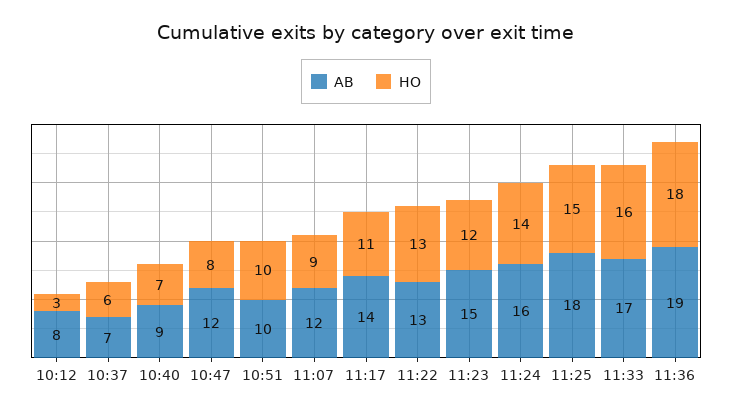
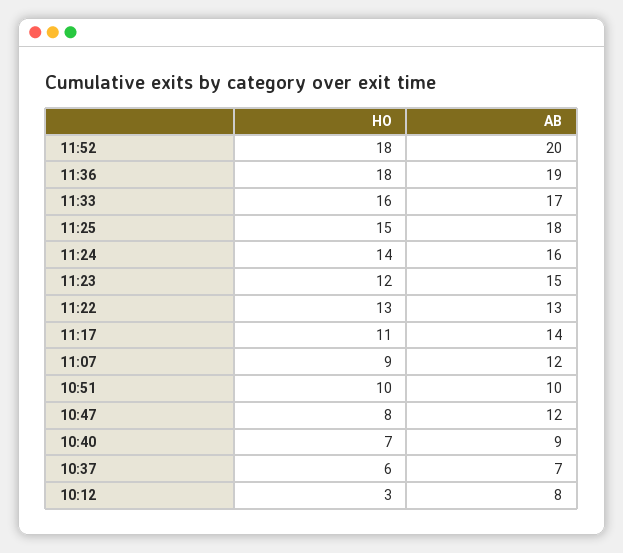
HO, 11:52: none -> 18
AB, 11:52: none -> 20

